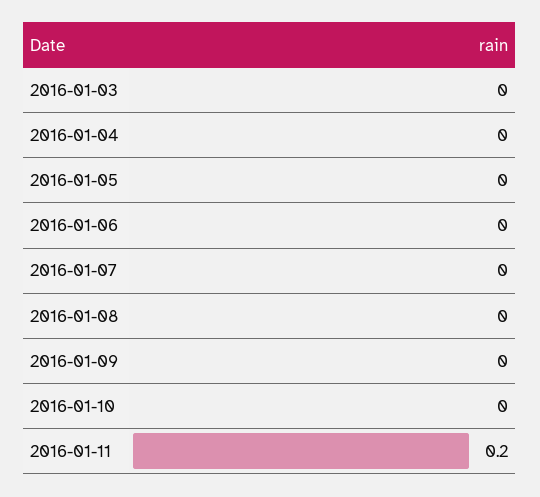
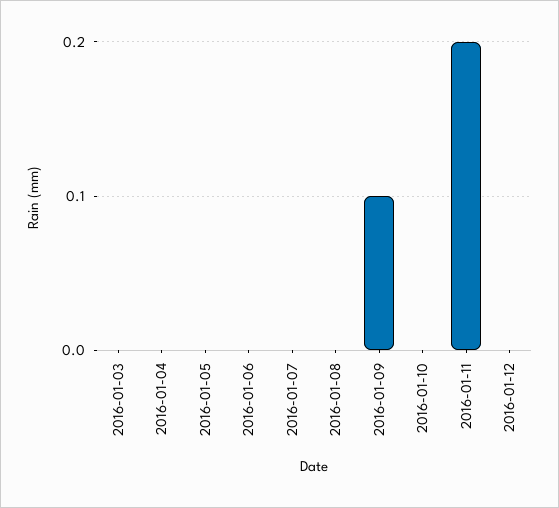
2016-01-09: 0 -> 0.1
2016-01-12: none -> 0

